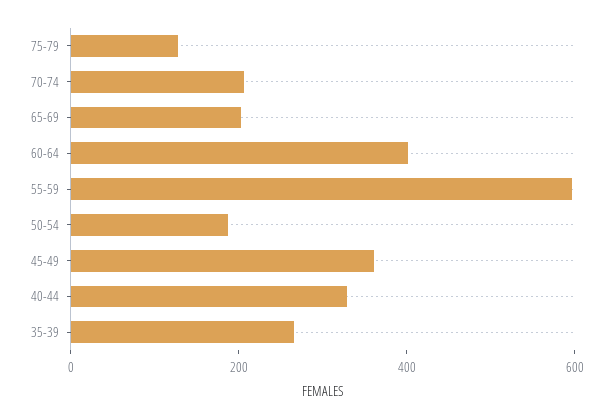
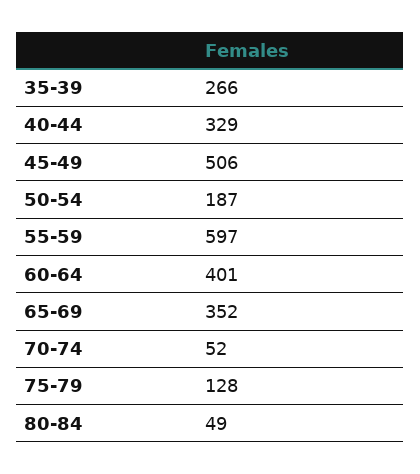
70-74: 200 -> 52
65-69: 200 -> 352
45-49: 350 -> 506
80-84: none -> 49

